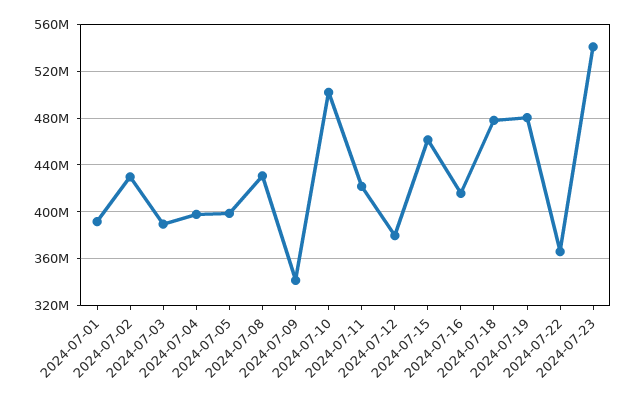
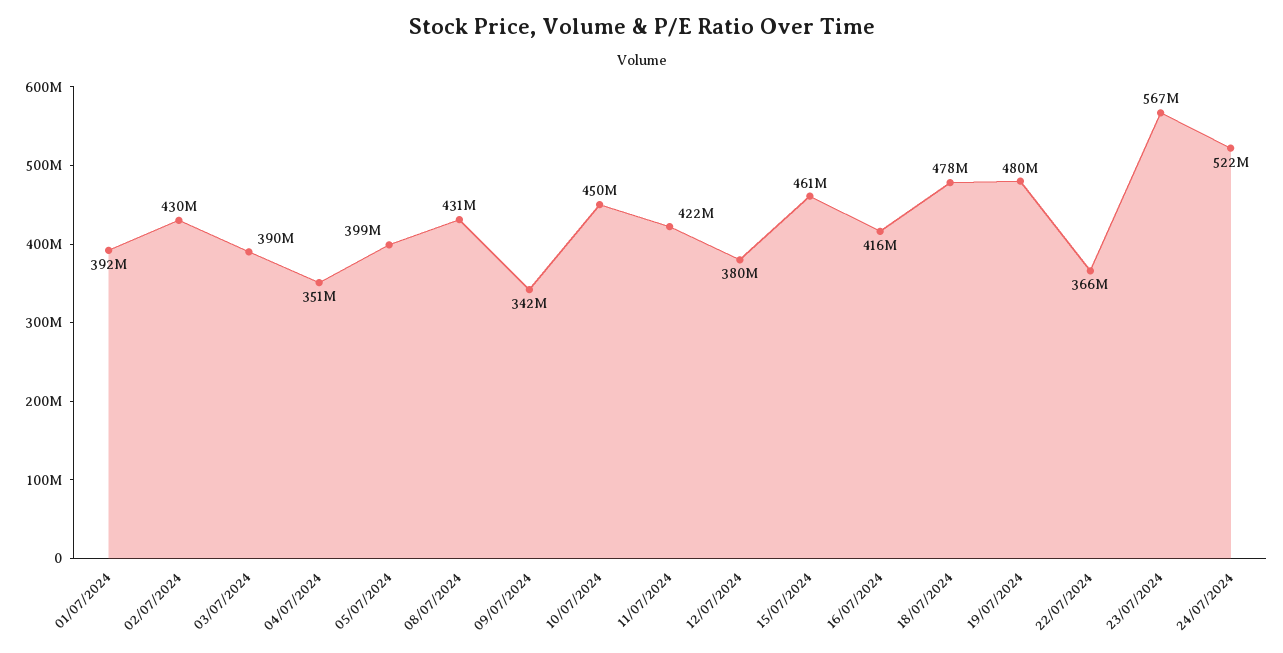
2024-07-04: 400000000 -> 351000000
2024-07-10: 500000000 -> 450000000
2024-07-23: 540000000 -> 567000000
24/07/2024: none -> 522000000

